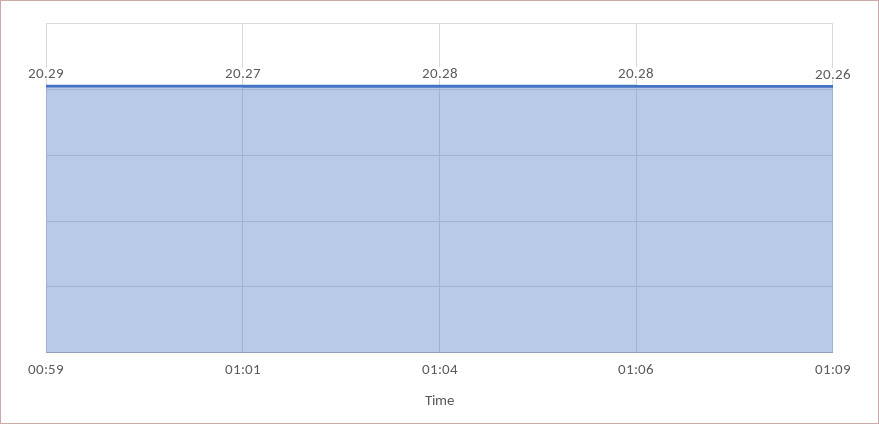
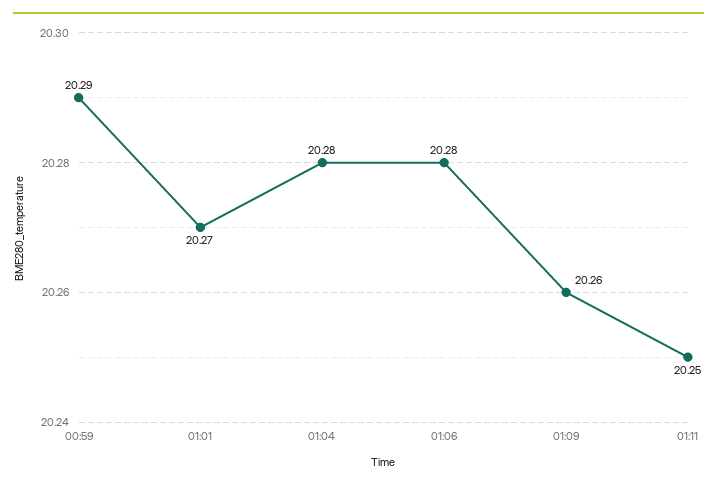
01:11: none -> 20.25

